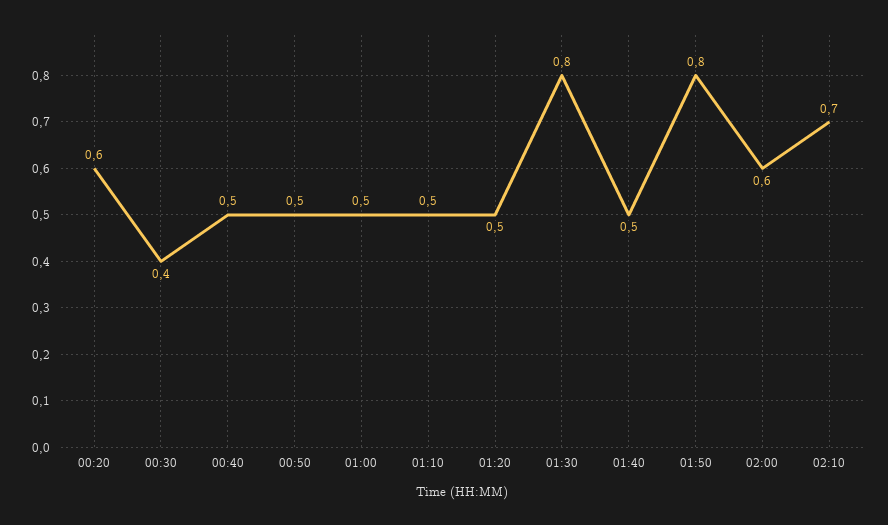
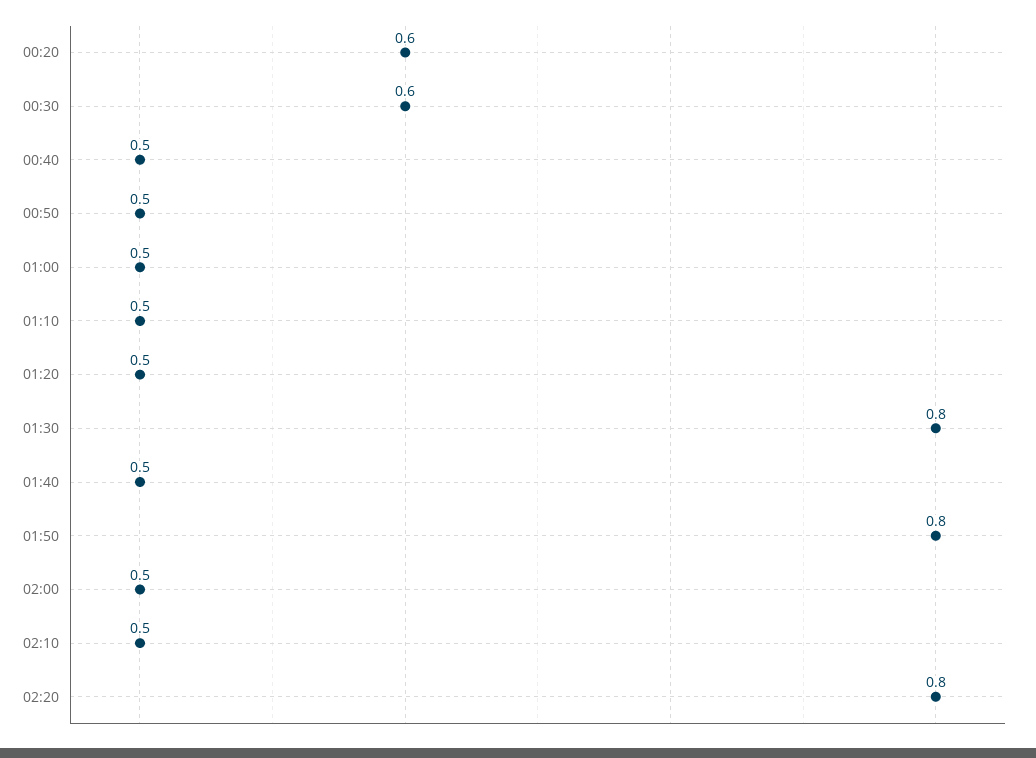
00:30: 0.4 -> 0.6
02:00: 0.6 -> 0.5
02:10: 0.7 -> 0.5
02:20: none -> 0.8

